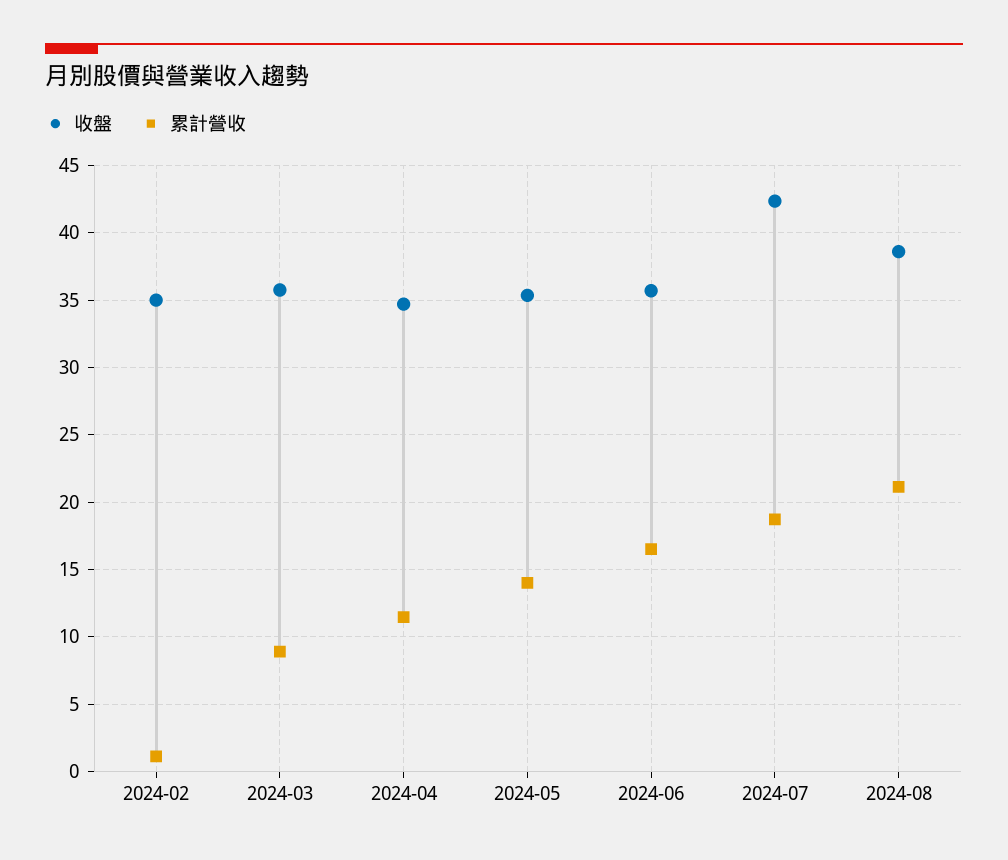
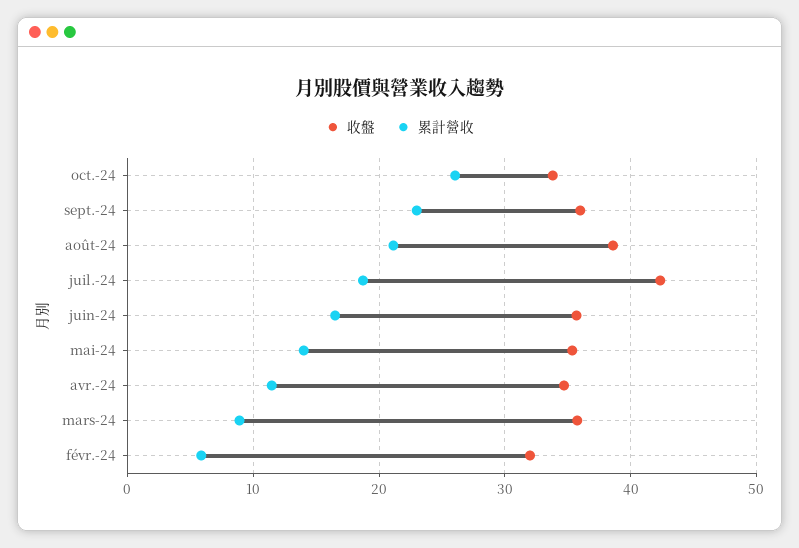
收盤, 2024-02: 35 -> 32
累計營收, 2024-02: 1 -> 6
收盤, oct.-24: none -> 34
累計營收, oct.-24: none -> 26
收盤, sept.-24: none -> 36
累計營收, sept.-24: none -> 23

